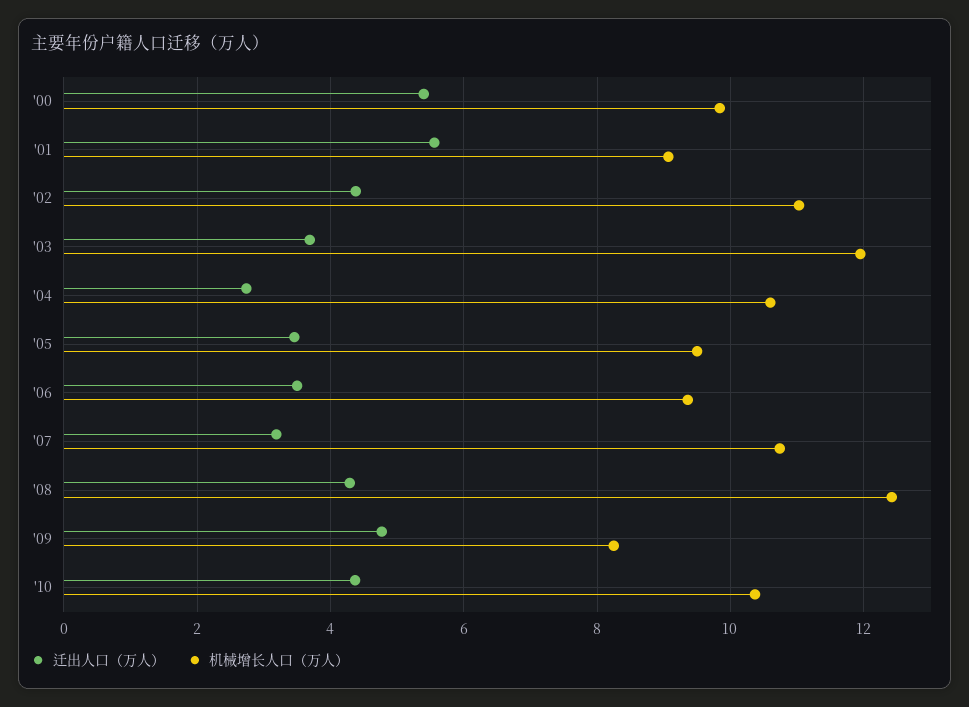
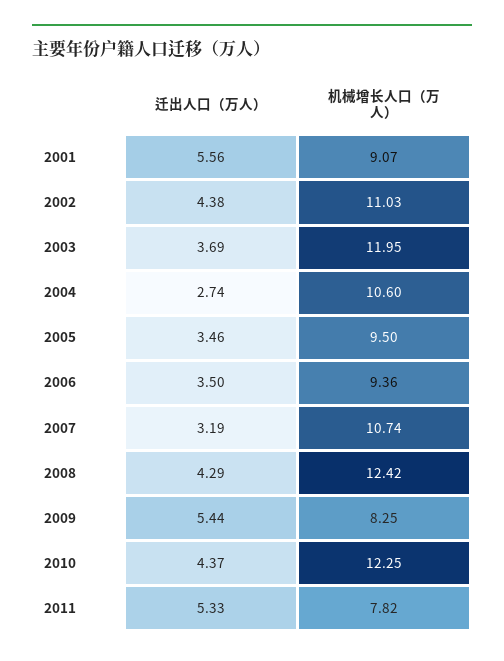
迁出人口（万人）, '00: 5.4 -> none
机械增长人口（万人）, '00: 9.8 -> none
迁出人口（万人）, '09: 4.8 -> 5.44
机械增长人口（万人）, '10: 10.4 -> 12.25
迁出人口（万人）, 2011: none -> 5.33
机械增长人口（万人）, 2011: none -> 7.82

